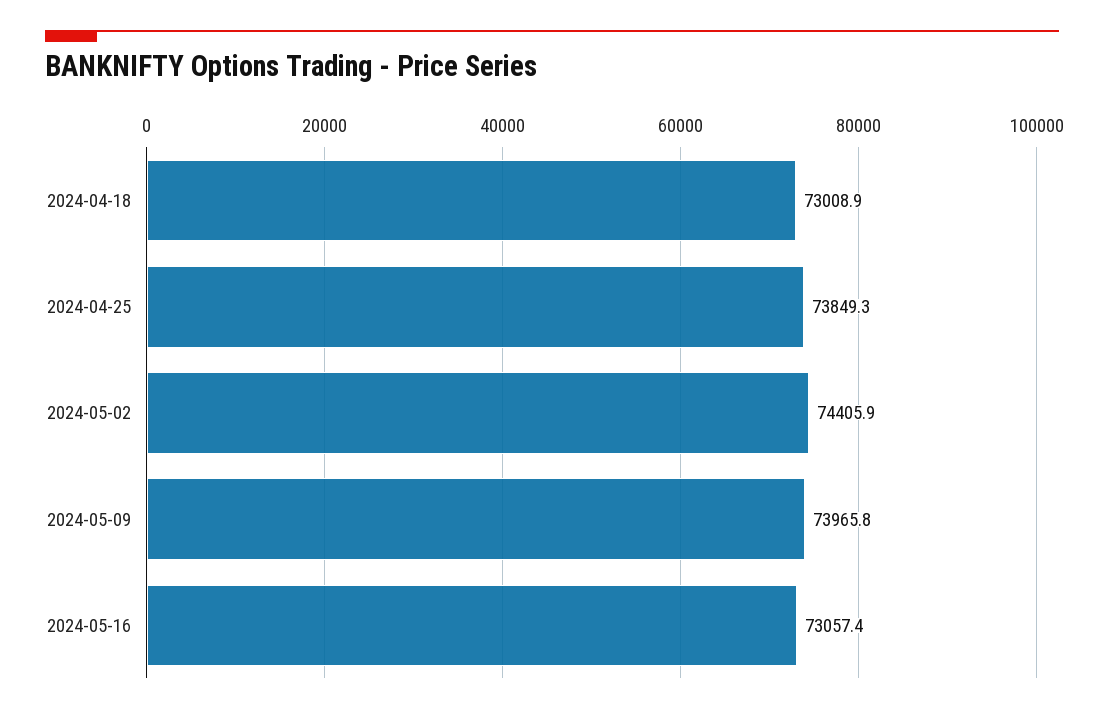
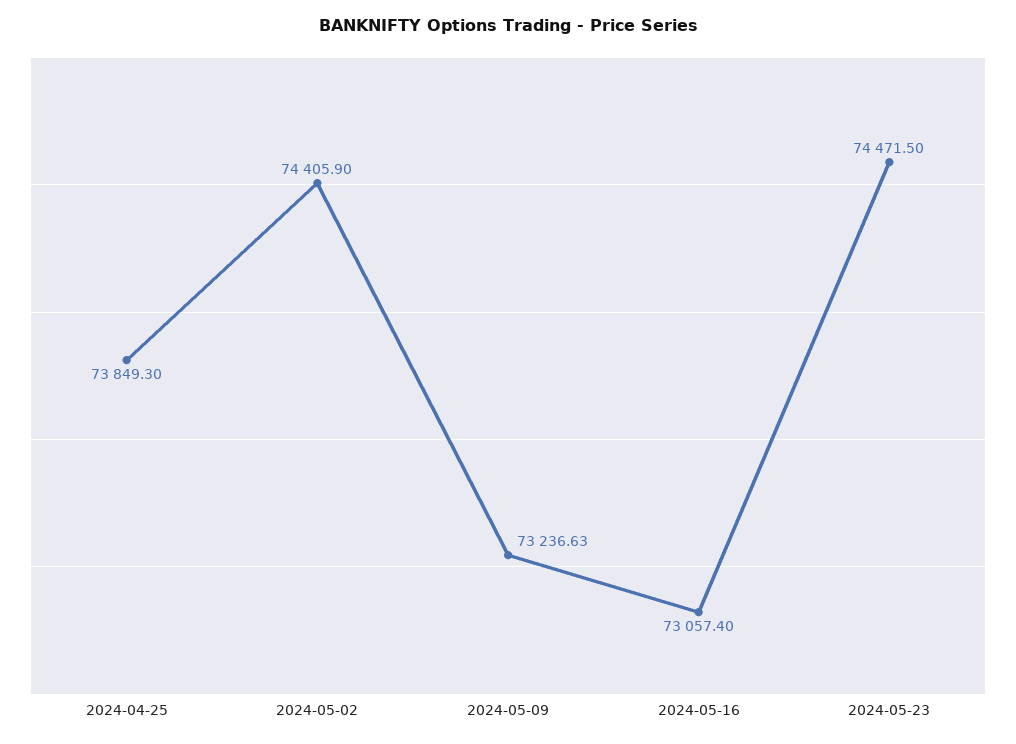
2024-04-18: 73008.9 -> none
2024-05-09: 73965.8 -> 73236.63
2024-05-23: none -> 74471.5

